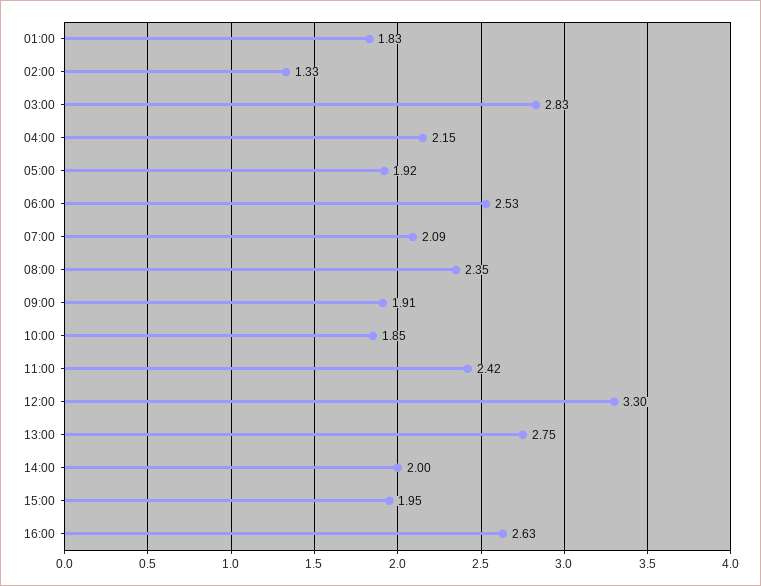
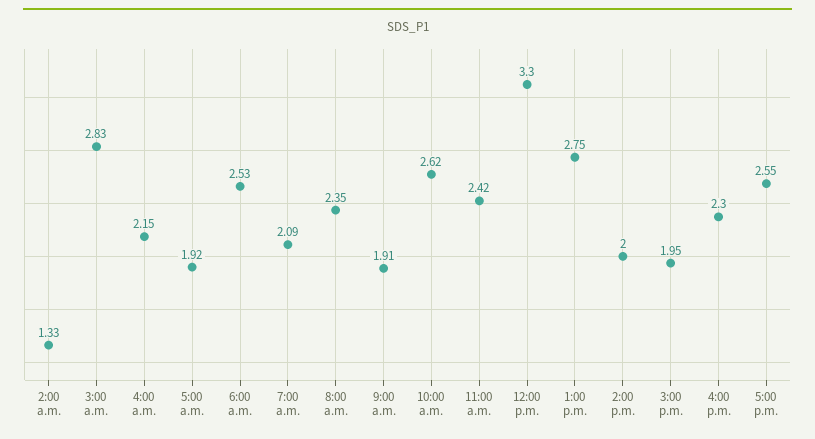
01:00: 1.83 -> none
10:00: 1.85 -> 2.62
16:00: 2.63 -> 2.3
5:00 p.m.: none -> 2.55

